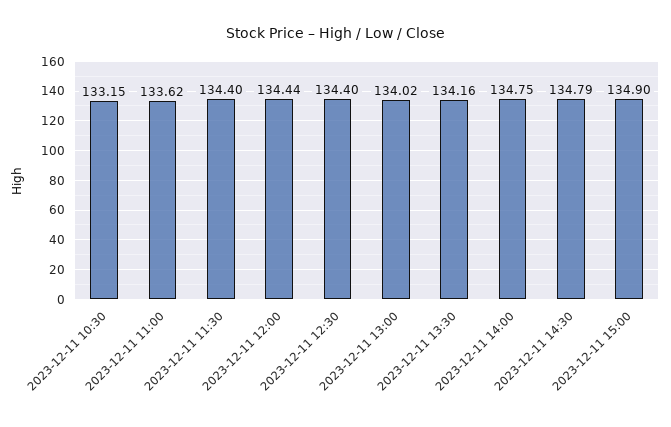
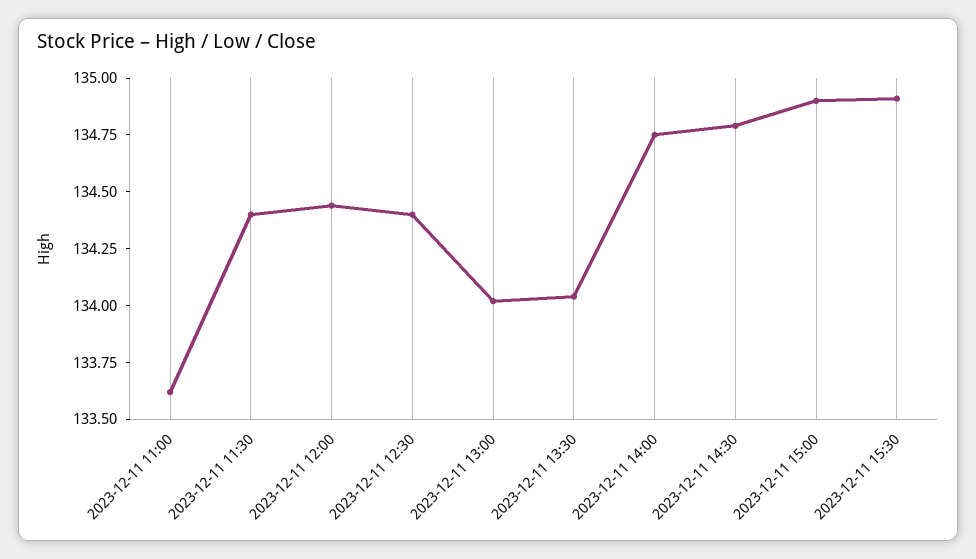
2023-12-11 10:30: 133.15 -> none
2023-12-11 13:30: 134.16 -> 134.05
2023-12-11 15:30: none -> 134.9

